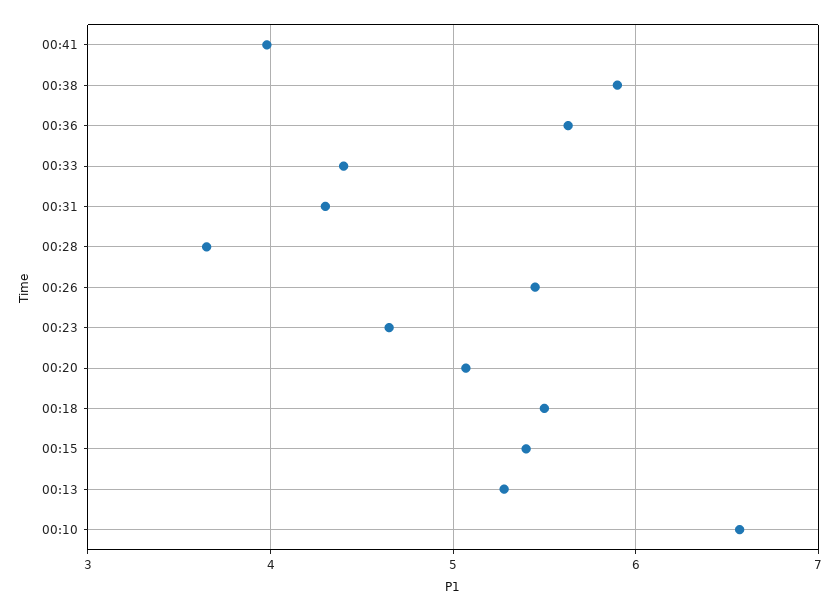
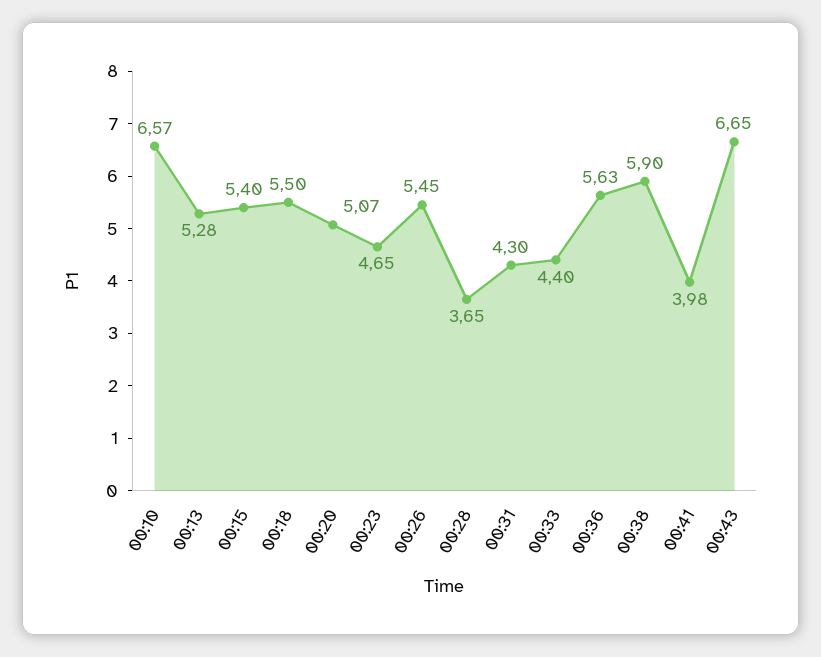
00:43: none -> 6.65

